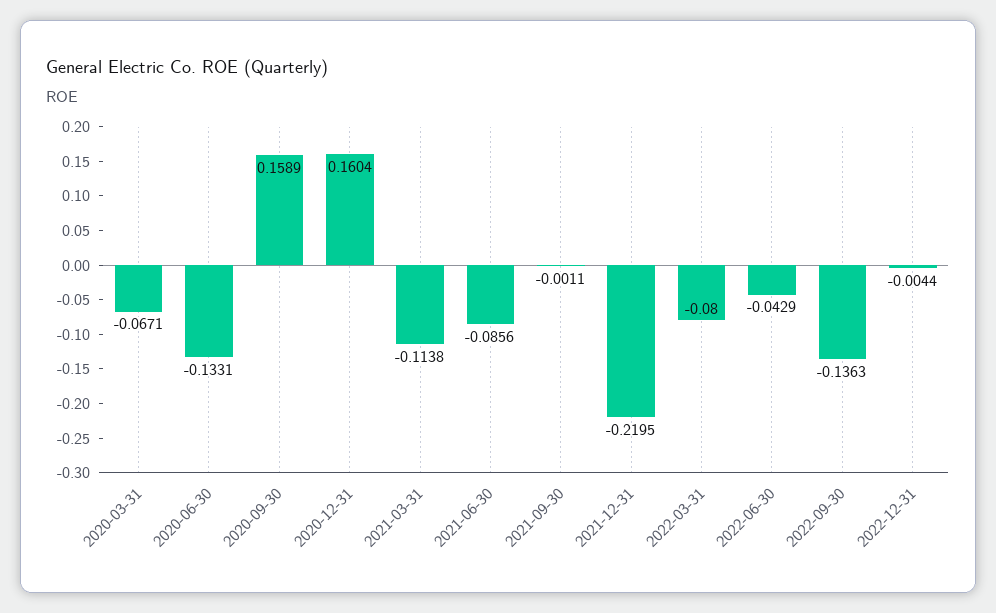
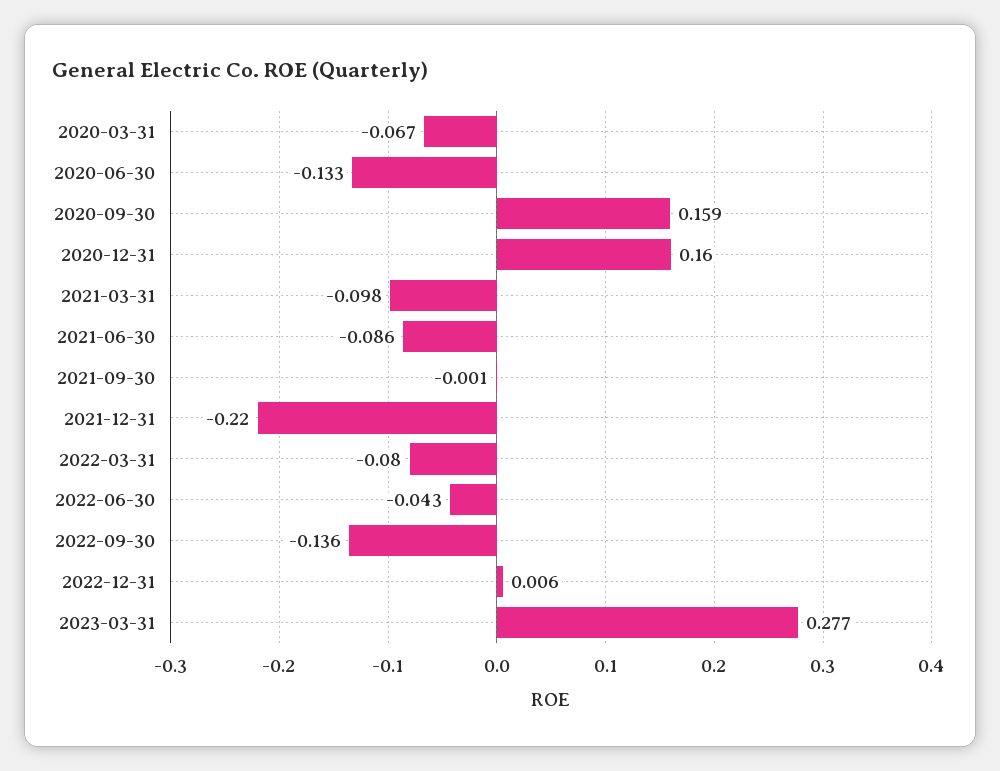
2021-03-31: -0.1138 -> -0.098
2022-12-31: -0.0044 -> 0.006
2023-03-31: none -> 0.277

